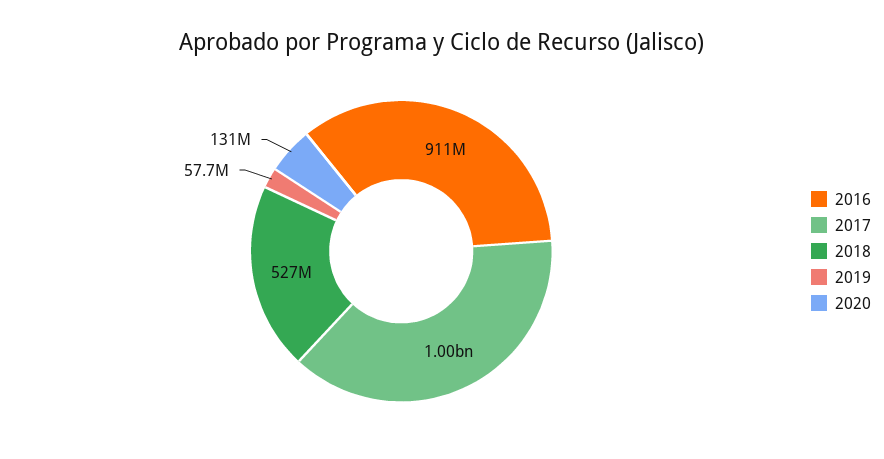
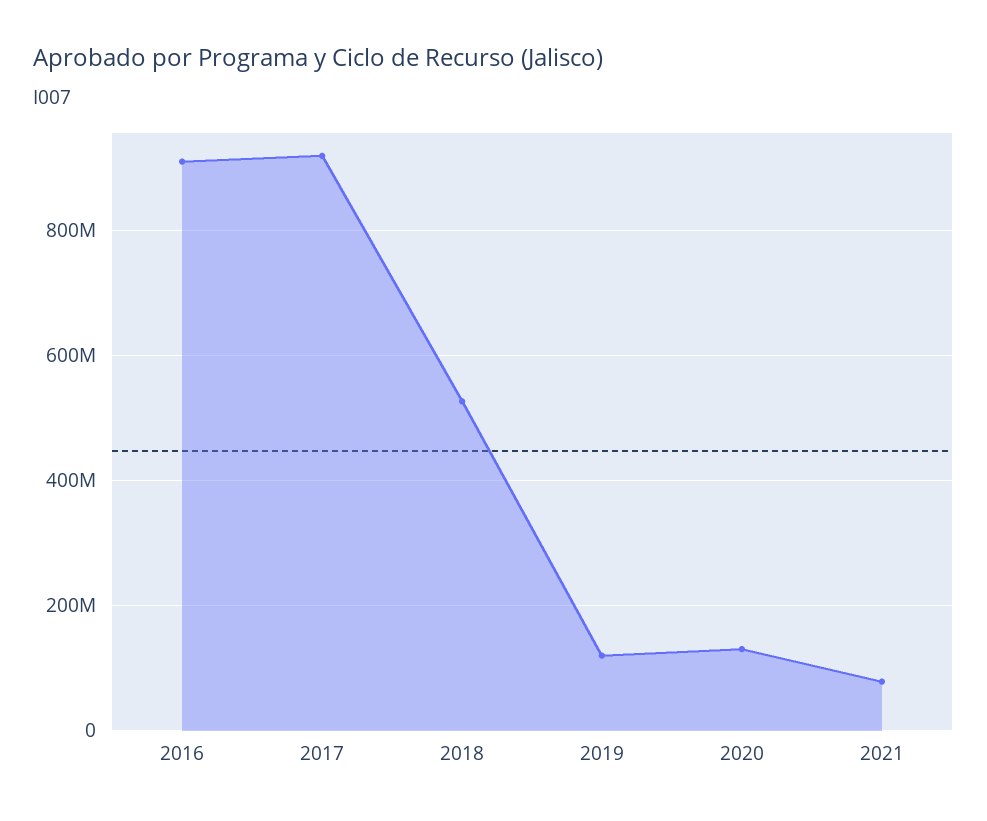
2017: 1000000000 -> 920000000
2019: 57700000 -> 120000000
2021: none -> 80000000

